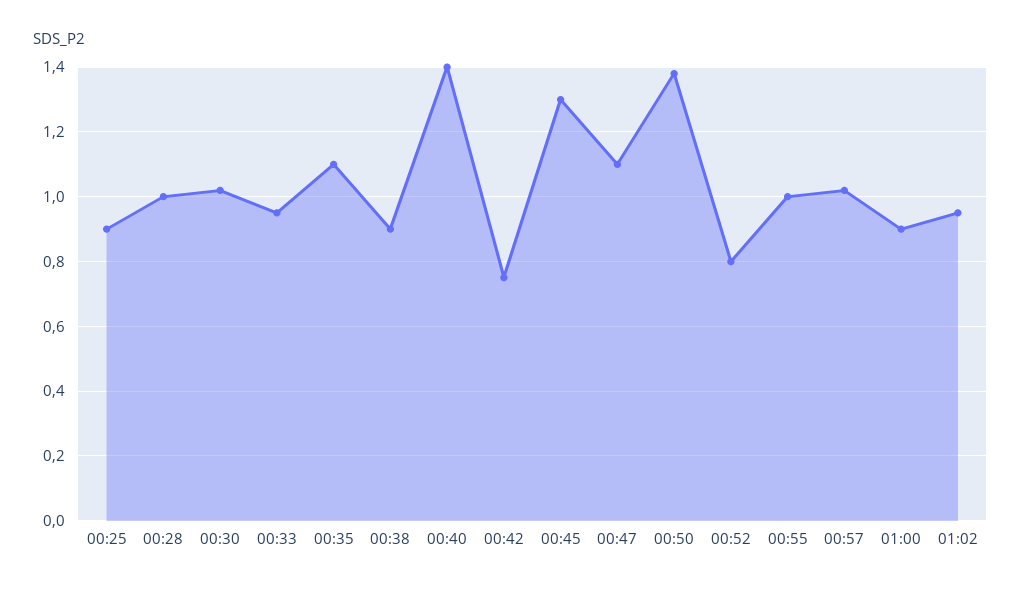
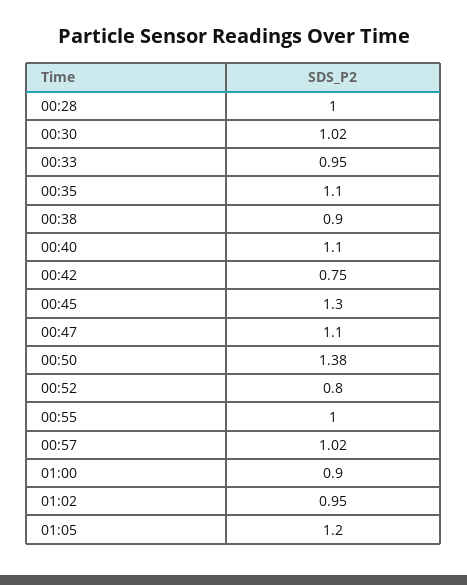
00:25: 0.9 -> none
00:40: 1.4 -> 1.1
01:05: none -> 1.2

